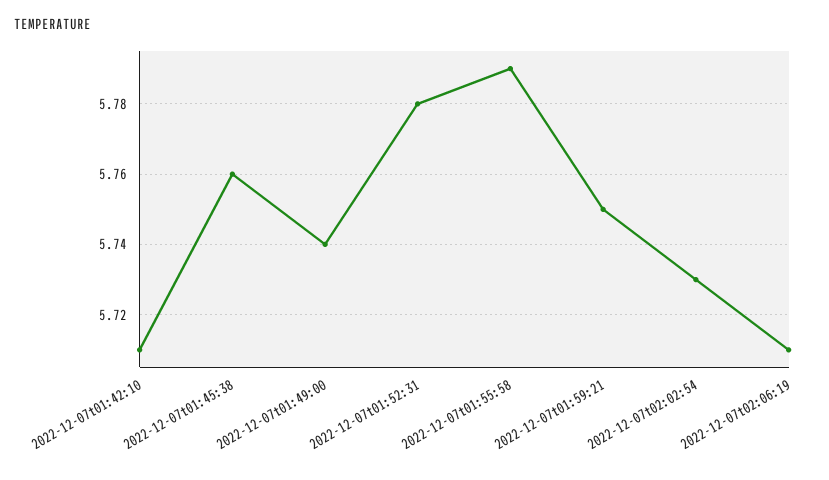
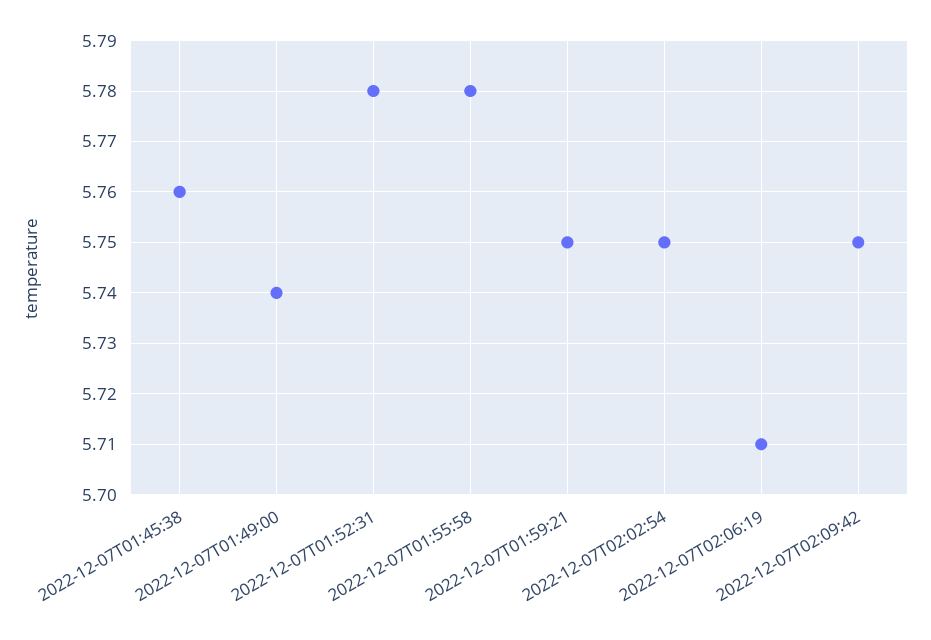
2022-12-07t01:42:10: 5.71 -> none
2022-12-07t01:55:58: 5.79 -> 5.78
2022-12-07t02:02:54: 5.73 -> 5.75
2022-12-07T02:09:42: none -> 5.75

